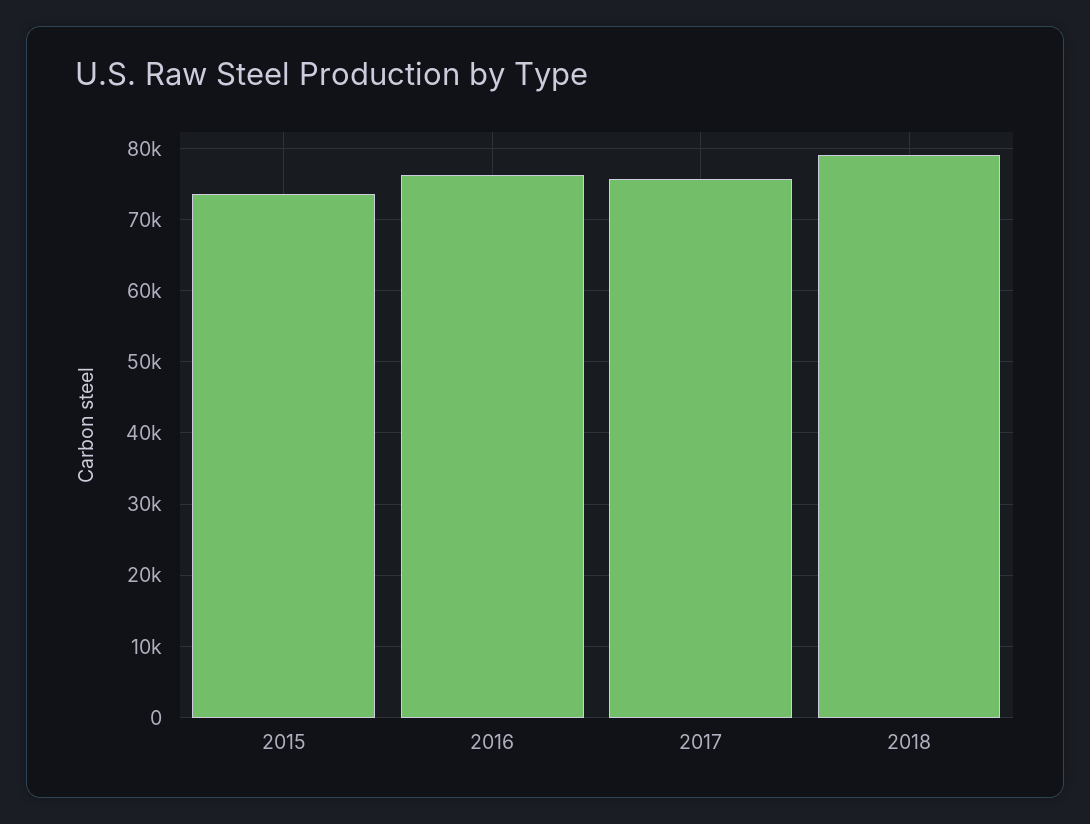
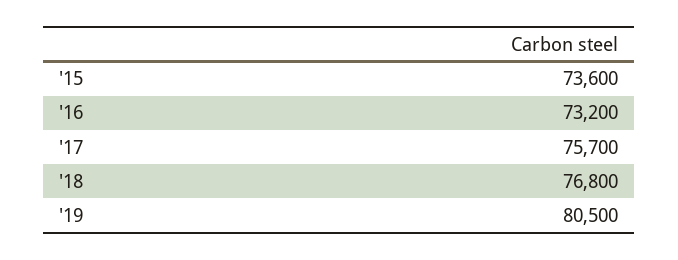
2016: 76000 -> 73200
2018: 79000 -> 76800
'19: none -> 80500

